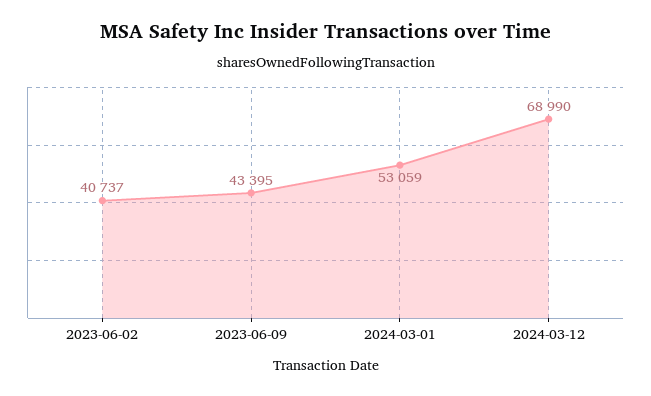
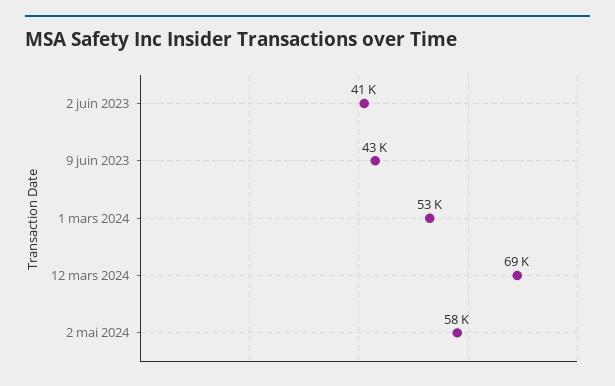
2 mai 2024: none -> 58000

